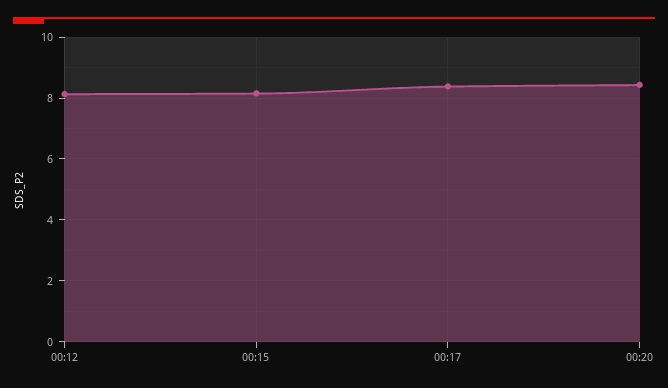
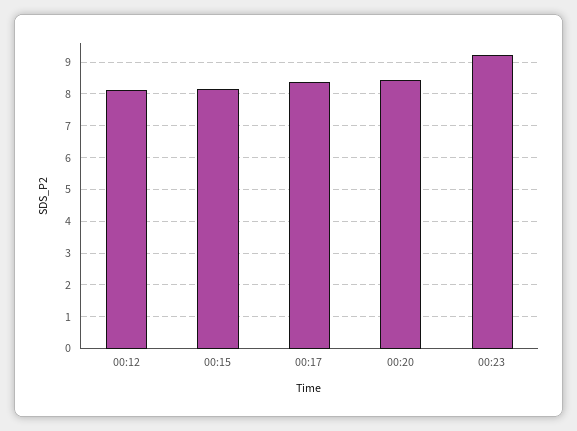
00:23: none -> 9.2

